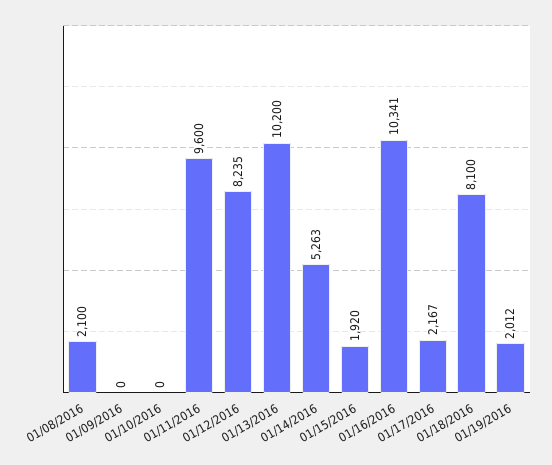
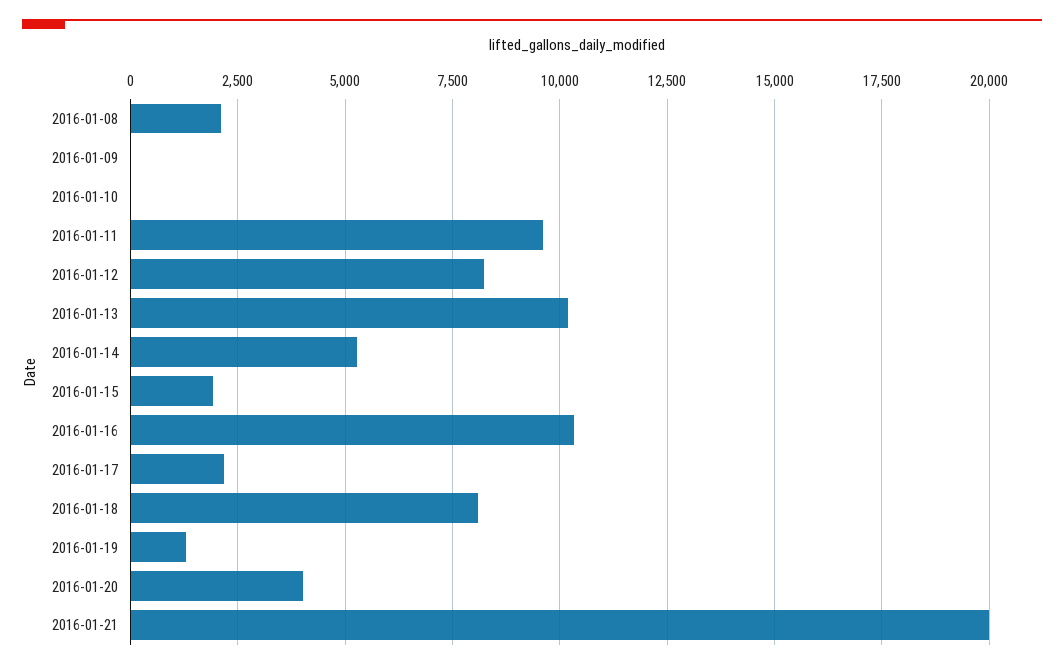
01/19/2016: 2012 -> 1250
2016-01-20: none -> 4000
2016-01-21: none -> 20000

